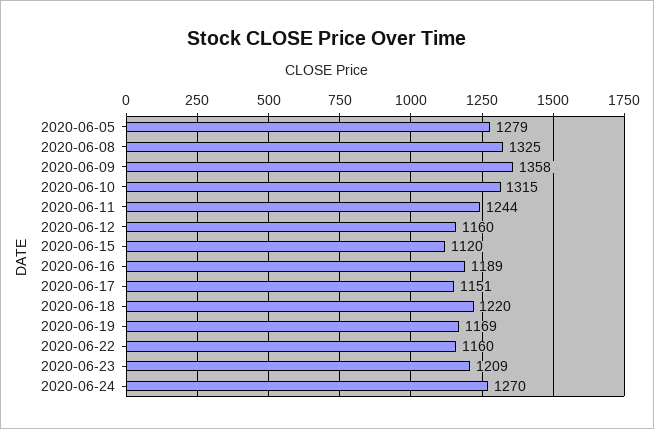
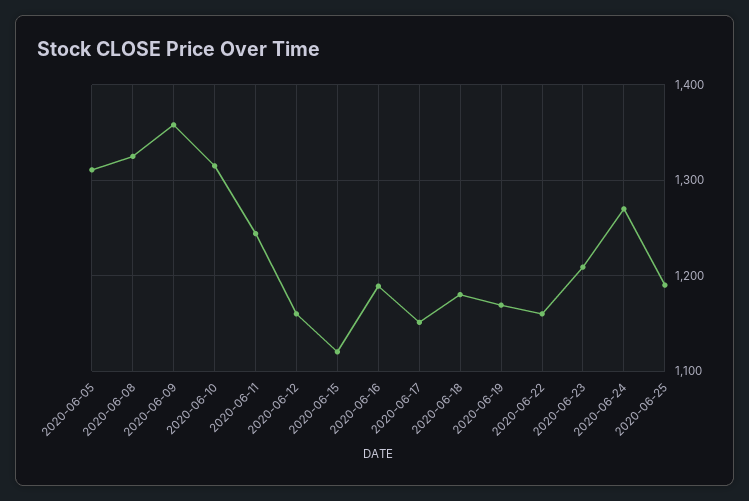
2020-06-05: 1279 -> 1310
2020-06-18: 1220 -> 1180
2020-06-25: none -> 1190

